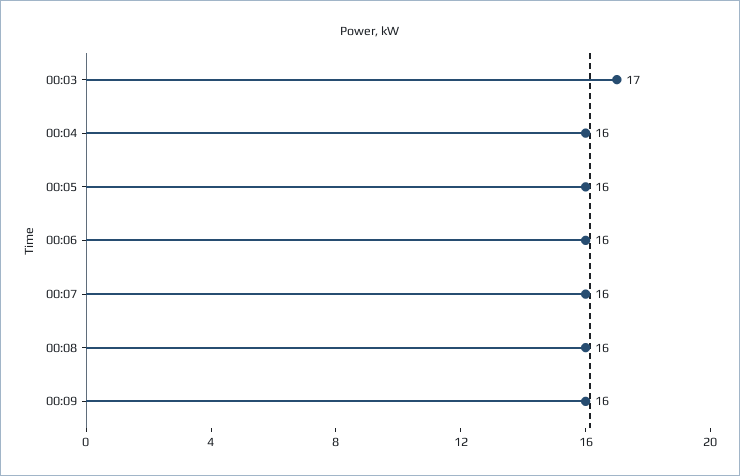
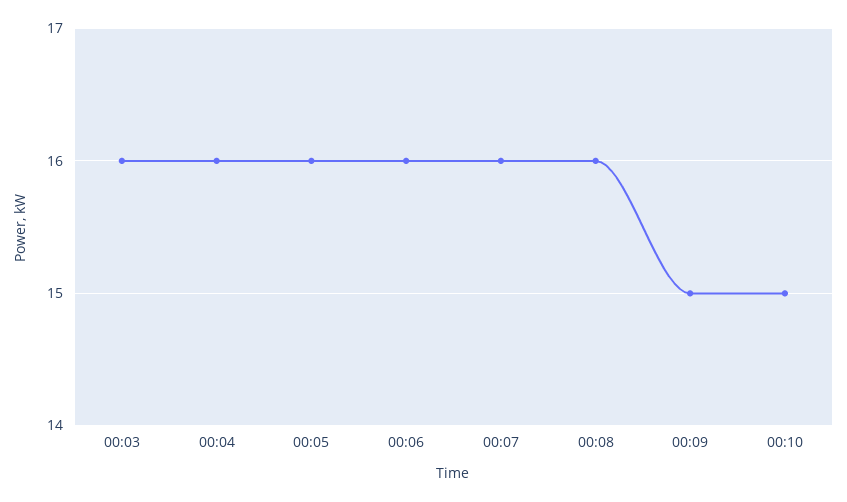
00:03: 17 -> 16
00:09: 16 -> 15
00:10: none -> 15

